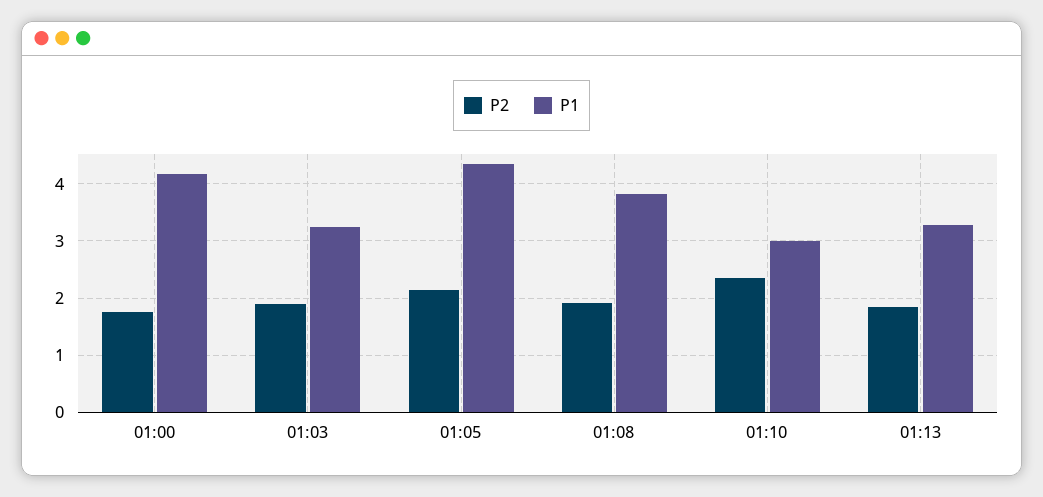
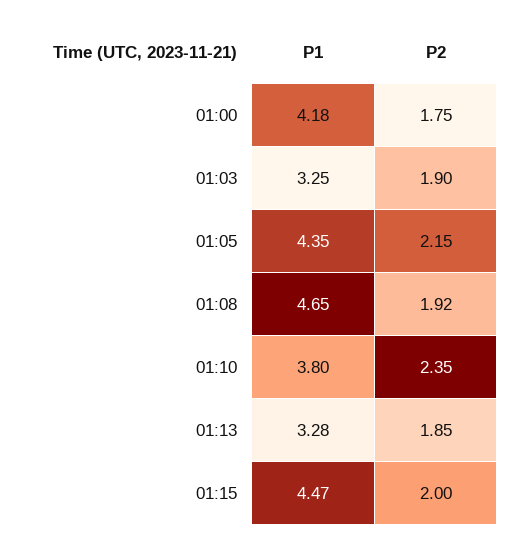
P1, 01:08: 3.8 -> 4.65
P1, 01:10: 3 -> 3.8
P1, 01:15: none -> 4.47
P2, 01:15: none -> 2

